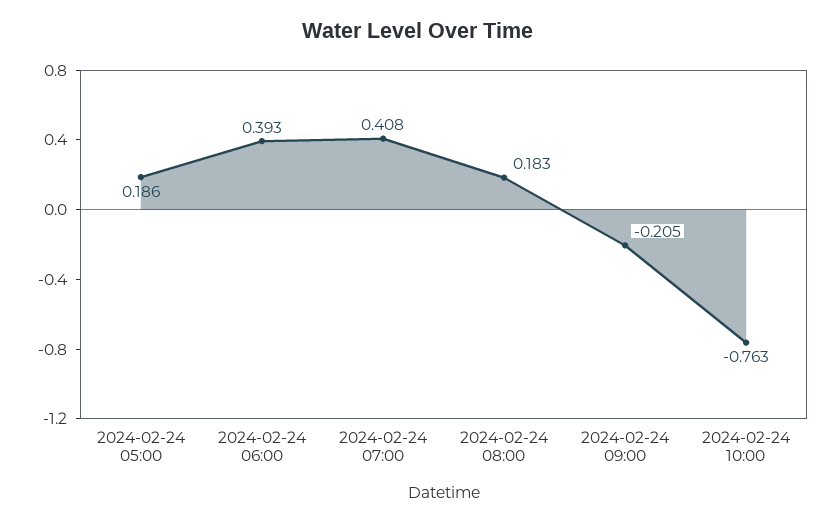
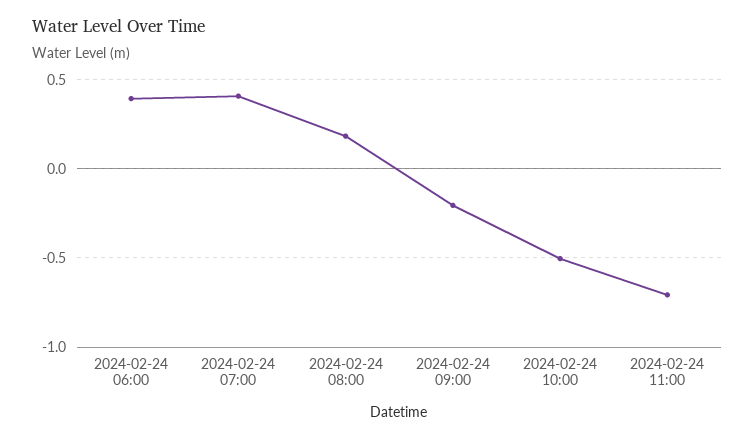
2024-02-24 05:00: 0.186 -> none
2024-02-24 10:00: -0.763 -> -0.5
2024-02-24 11:00: none -> -0.7

